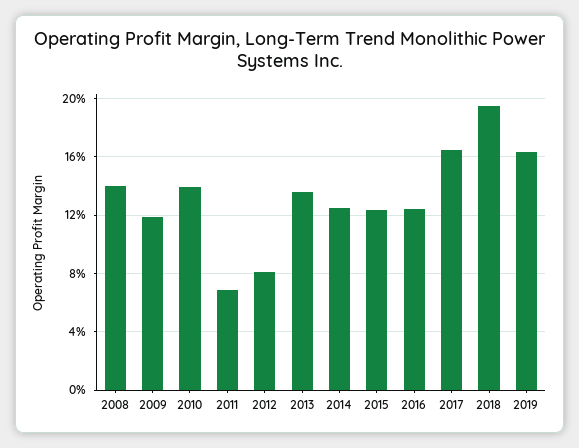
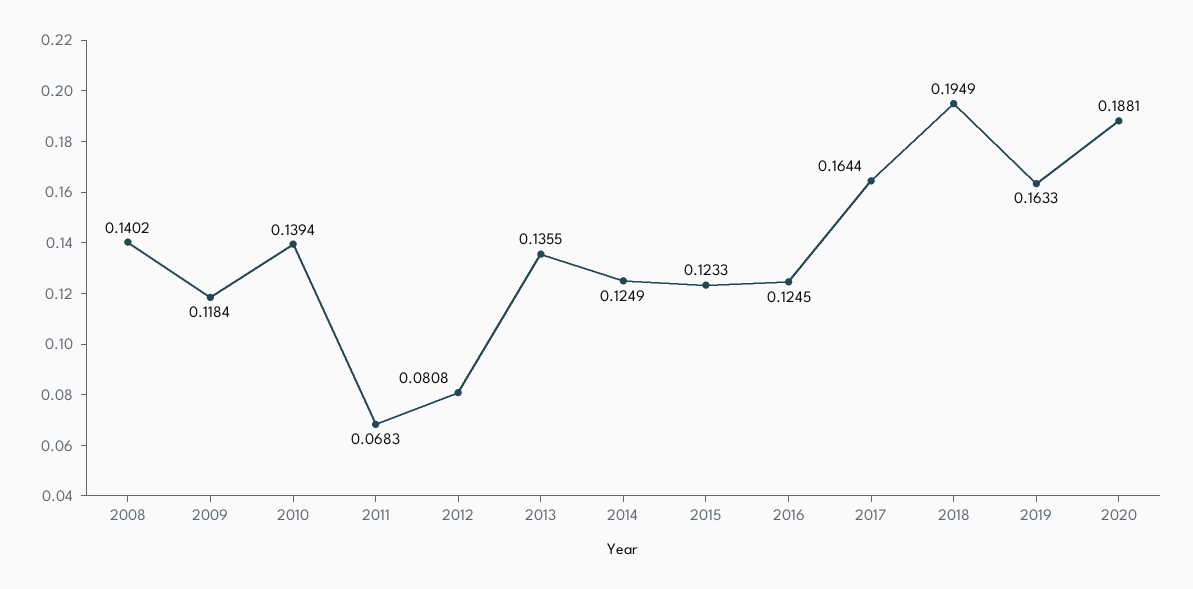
2020: none -> 0.1881

